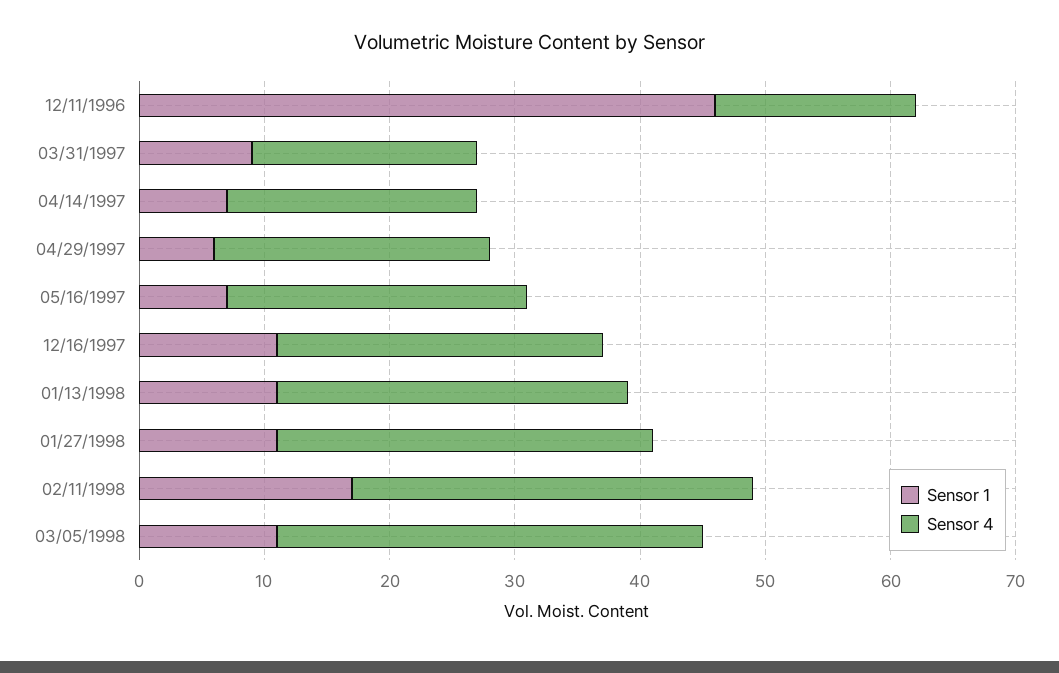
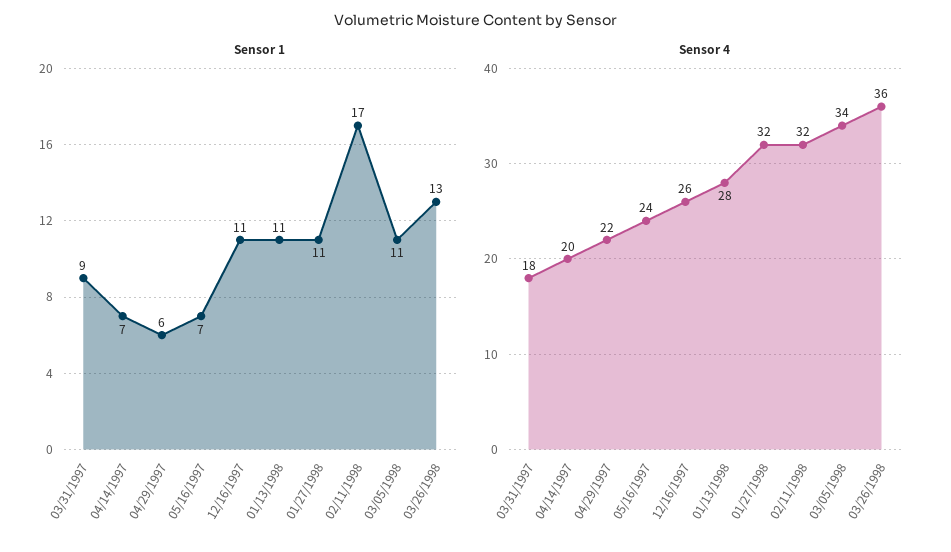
Sensor 1, 12/11/1996: 46 -> none
Sensor 4, 12/11/1996: 16 -> none
Sensor 4, 01/27/1998: 30 -> 32
Sensor 1, 03/26/1998: none -> 13
Sensor 4, 03/26/1998: none -> 36

